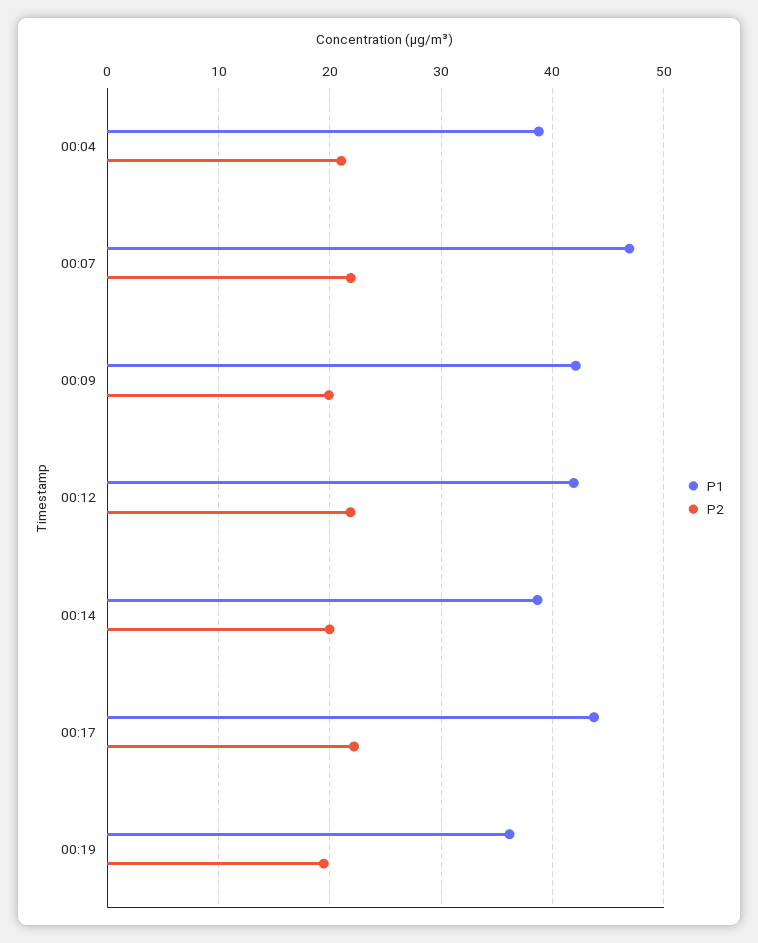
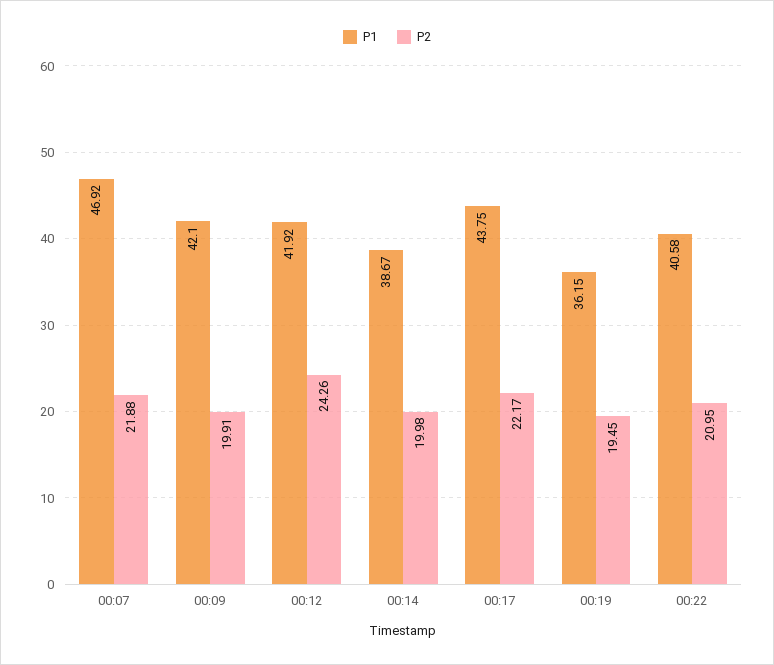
P1, 00:04: 39 -> none
P2, 00:04: 21 -> none
P2, 00:12: 22 -> 24.26
P1, 00:22: none -> 40.58
P2, 00:22: none -> 20.95

